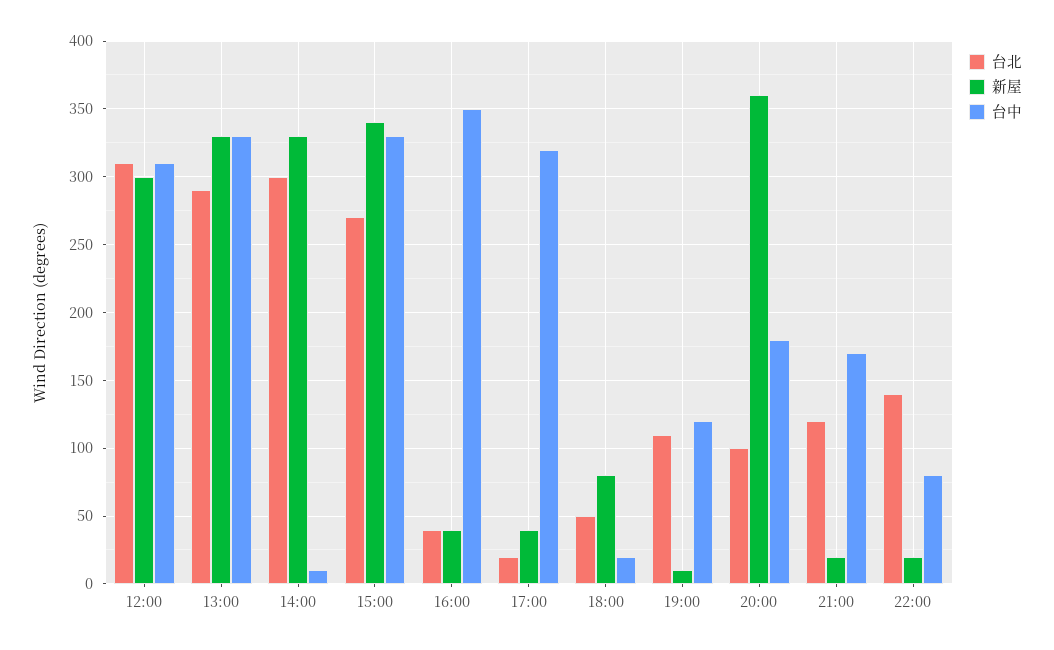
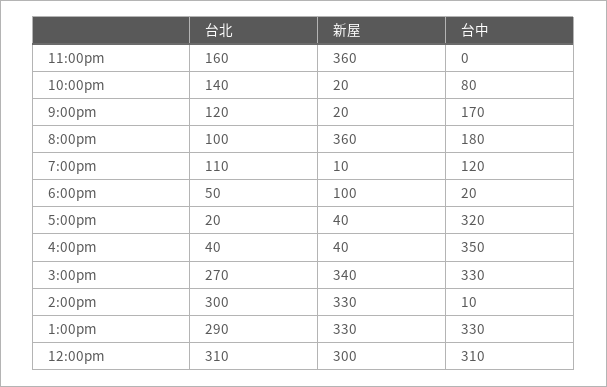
新屋, 18:00: 80 -> 100
台北, 11:00pm: none -> 160
新屋, 11:00pm: none -> 360
台中, 11:00pm: none -> 0

